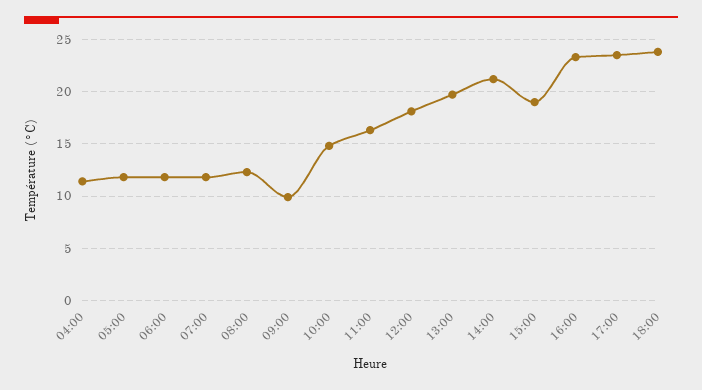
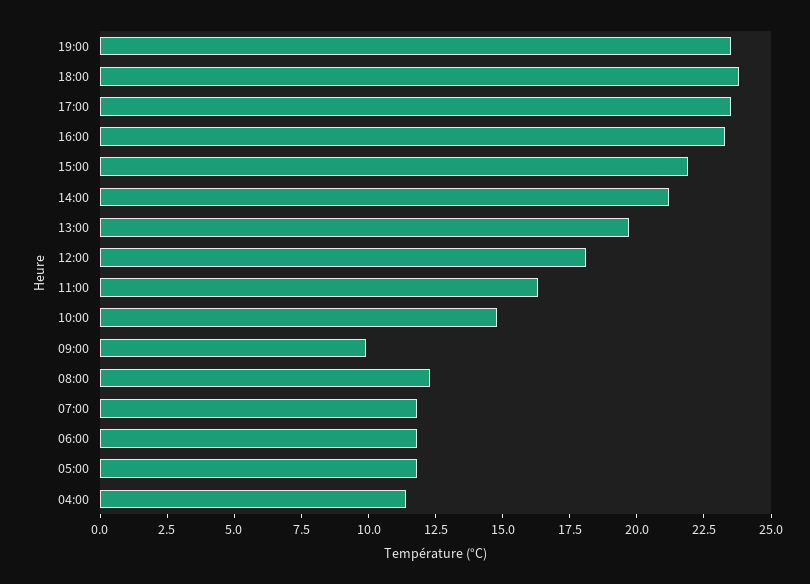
15:00: 19 -> 22
19:00: none -> 23.5

